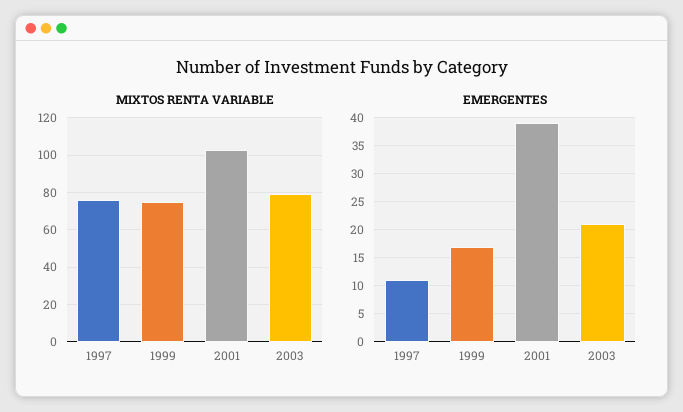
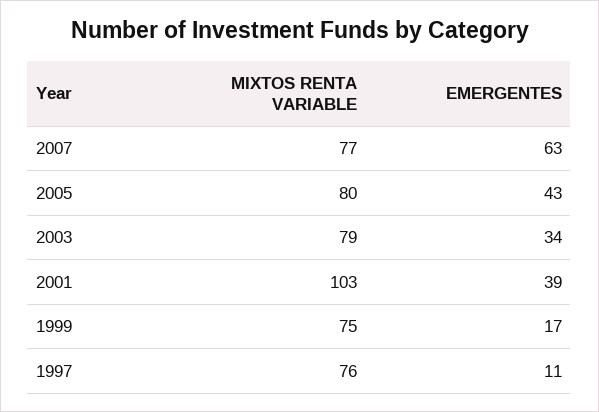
EMERGENTES, 2003: 20 -> 34
MIXTOS RENTA VARIABLE, 2007: none -> 77
EMERGENTES, 2007: none -> 63
MIXTOS RENTA VARIABLE, 2005: none -> 80
EMERGENTES, 2005: none -> 43

